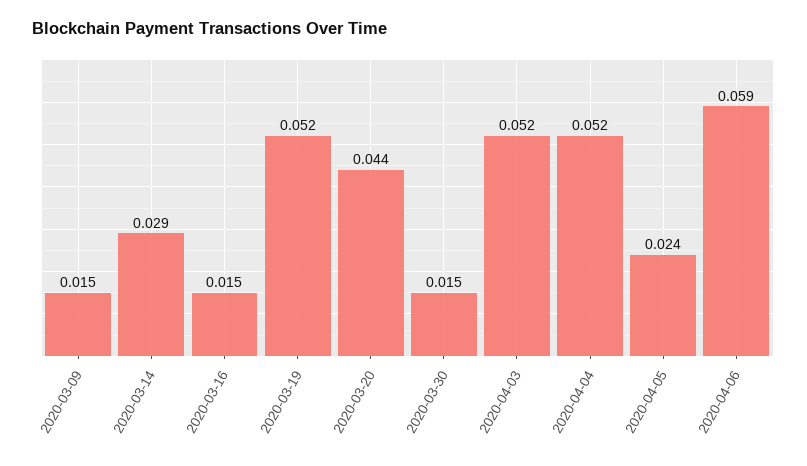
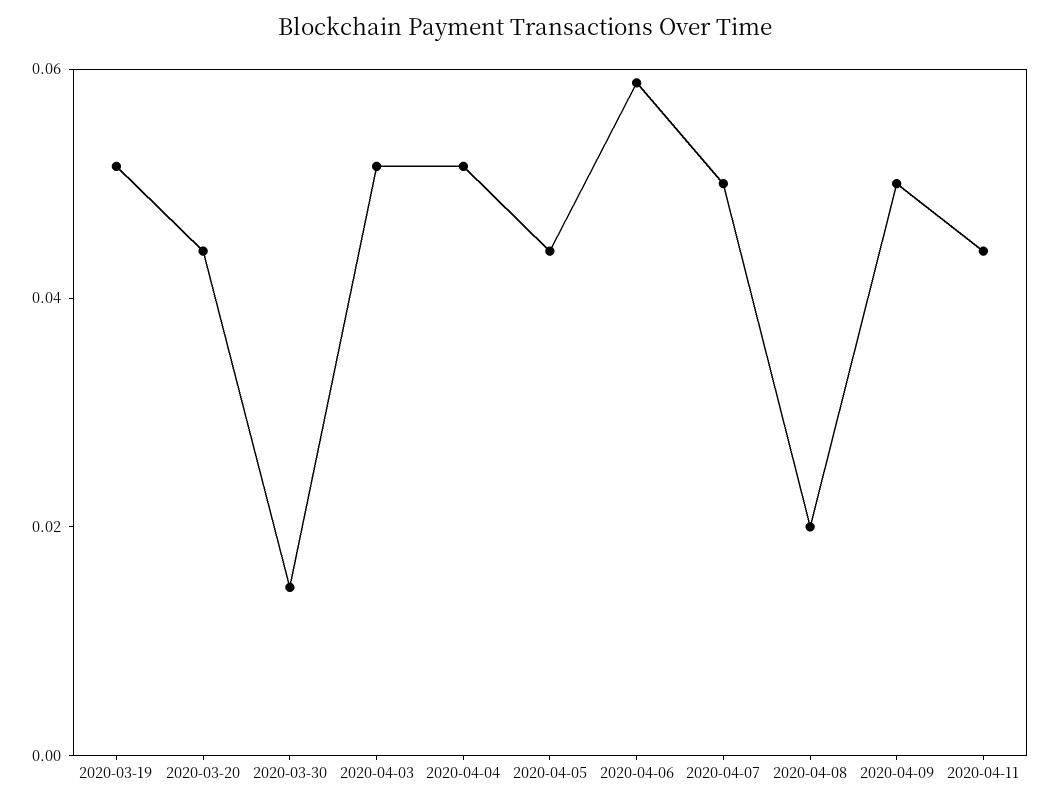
2020-03-09: 0.015 -> none
2020-03-14: 0.029 -> none
2020-03-16: 0.015 -> none
2020-04-05: 0.024 -> 0.045
2020-04-07: none -> 0.05
2020-04-08: none -> 0.02
2020-04-09: none -> 0.05
2020-04-11: none -> 0.045

